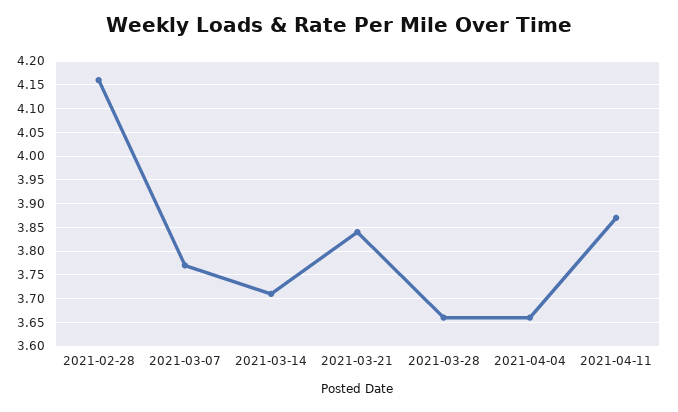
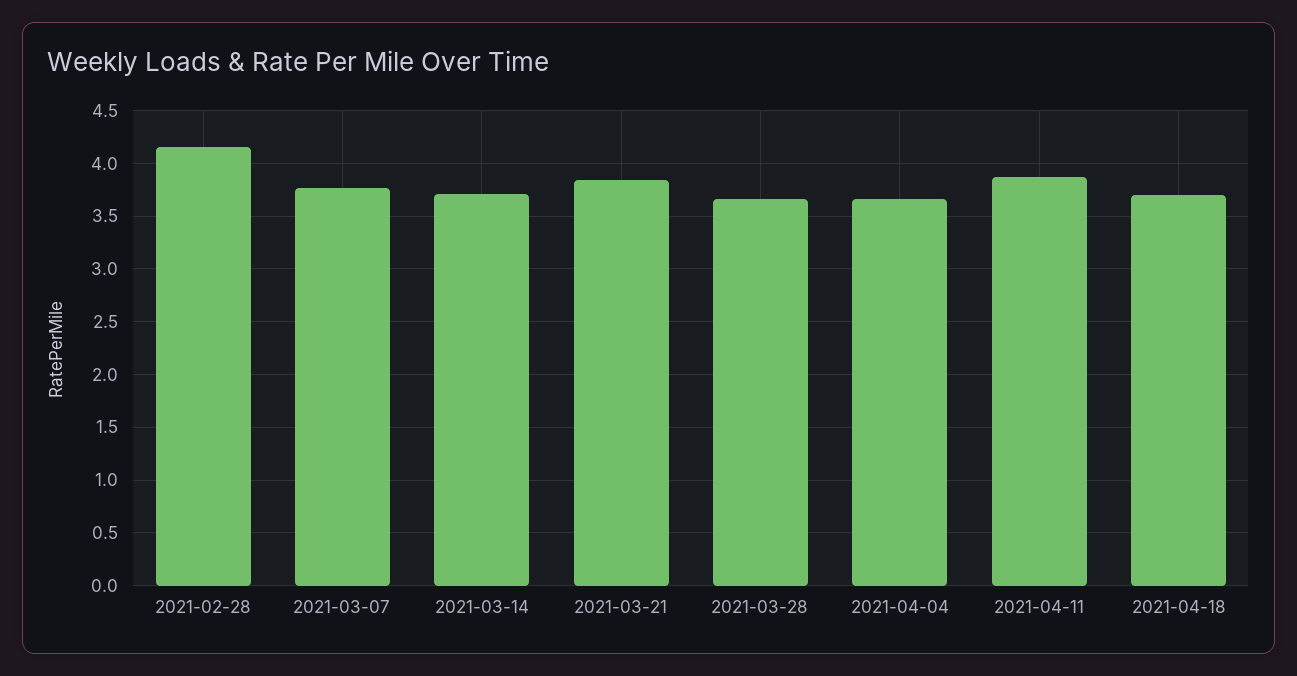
2021-04-18: none -> 3.7

